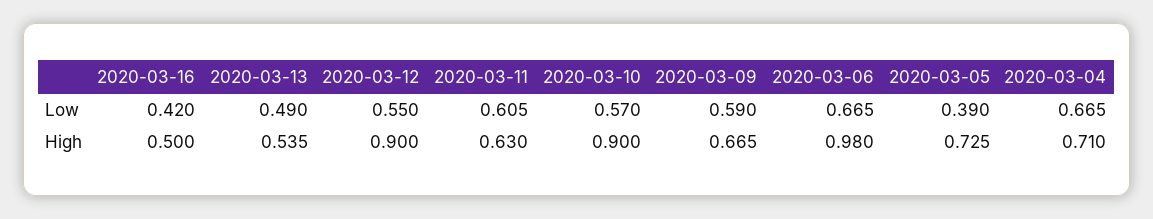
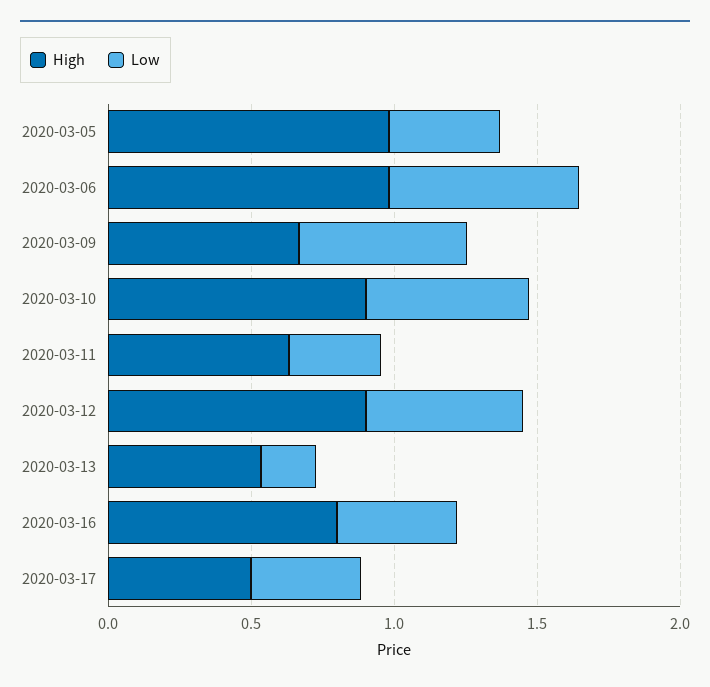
Low, 2020-03-13: 0.49 -> 0.2
Low, 2020-03-11: 0.605 -> 0.3
Low, 2020-03-04: 0.665 -> none
High, 2020-03-16: 0.5 -> 0.8
High, 2020-03-05: 0.725 -> 1
High, 2020-03-04: 0.71 -> none
High, 2020-03-17: none -> 0.5
Low, 2020-03-17: none -> 0.4

